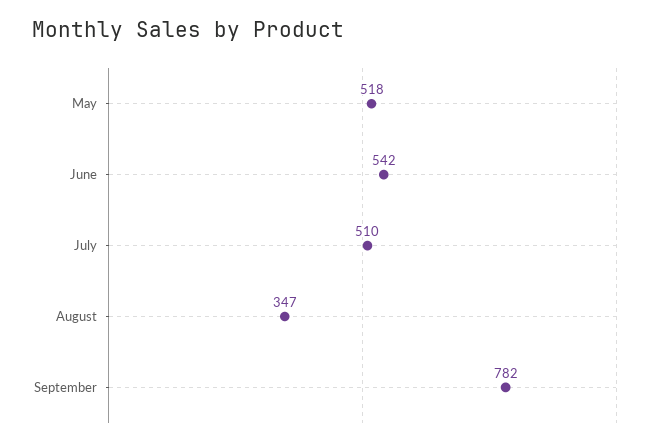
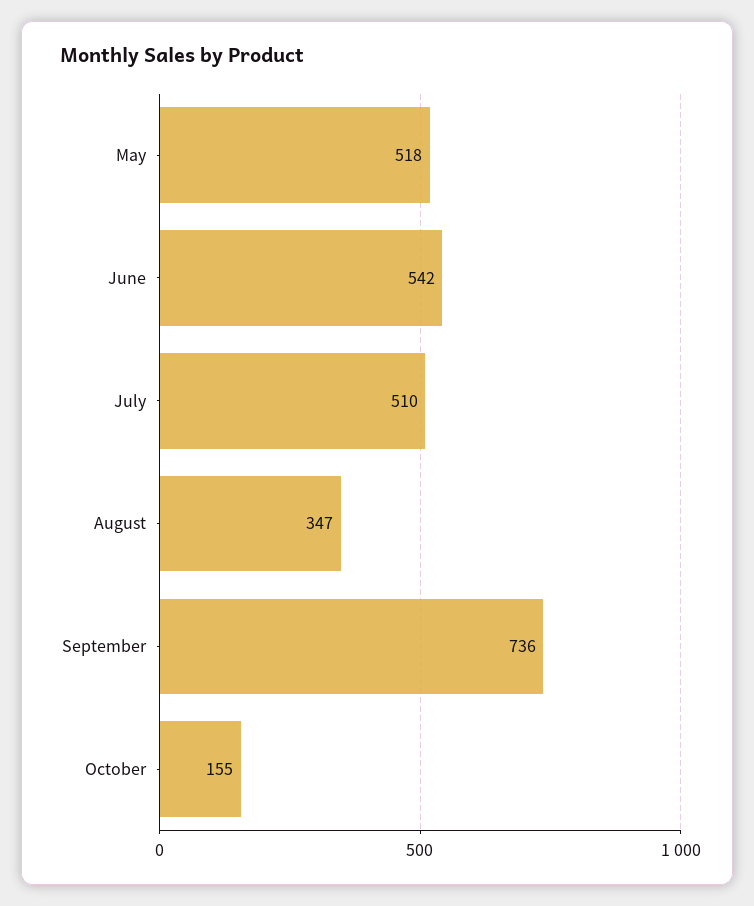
September: 782 -> 736
October: none -> 155

